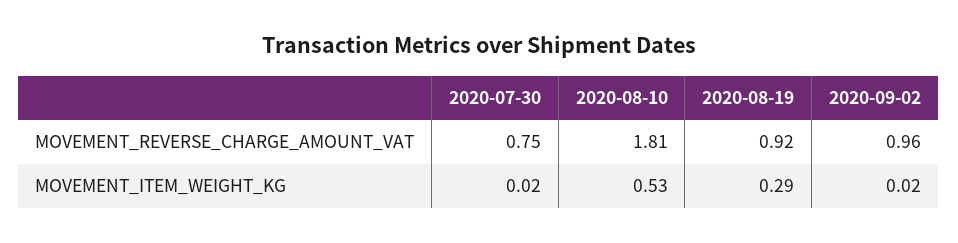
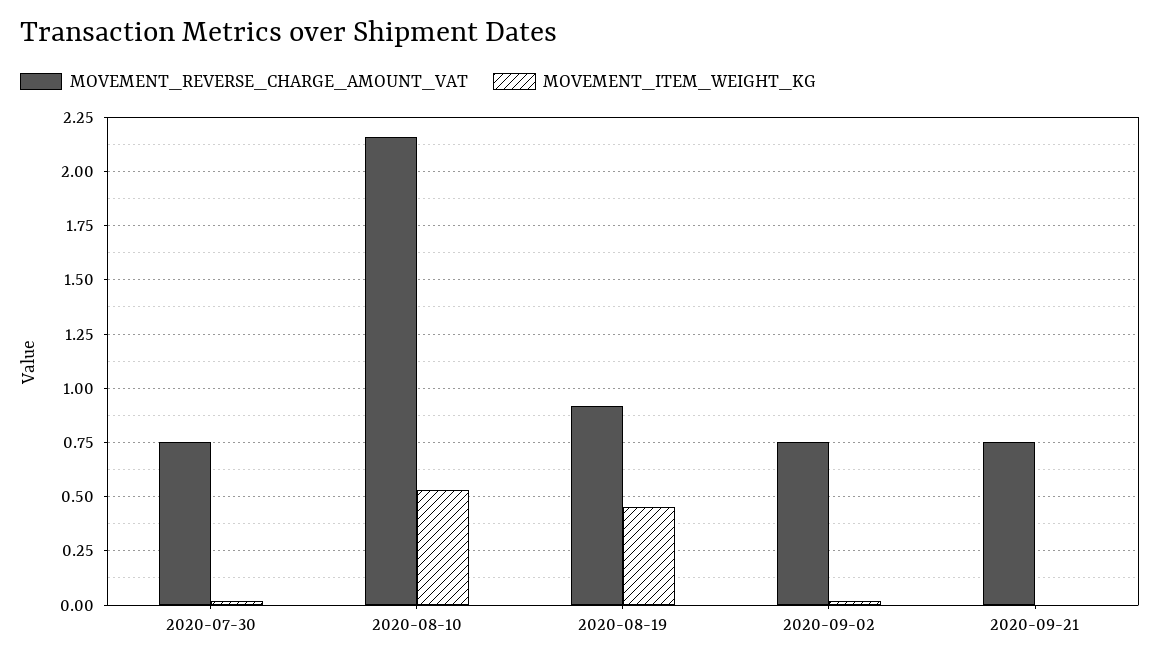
MOVEMENT_REVERSE_CHARGE_AMOUNT_VAT, 2020-08-10: 1.81 -> 2.15
MOVEMENT_REVERSE_CHARGE_AMOUNT_VAT, 2020-09-02: 0.96 -> 0.75
MOVEMENT_ITEM_WEIGHT_KG, 2020-08-19: 0.29 -> 0.45
MOVEMENT_REVERSE_CHARGE_AMOUNT_VAT, 2020-09-21: none -> 0.75
MOVEMENT_ITEM_WEIGHT_KG, 2020-09-21: none -> 0

